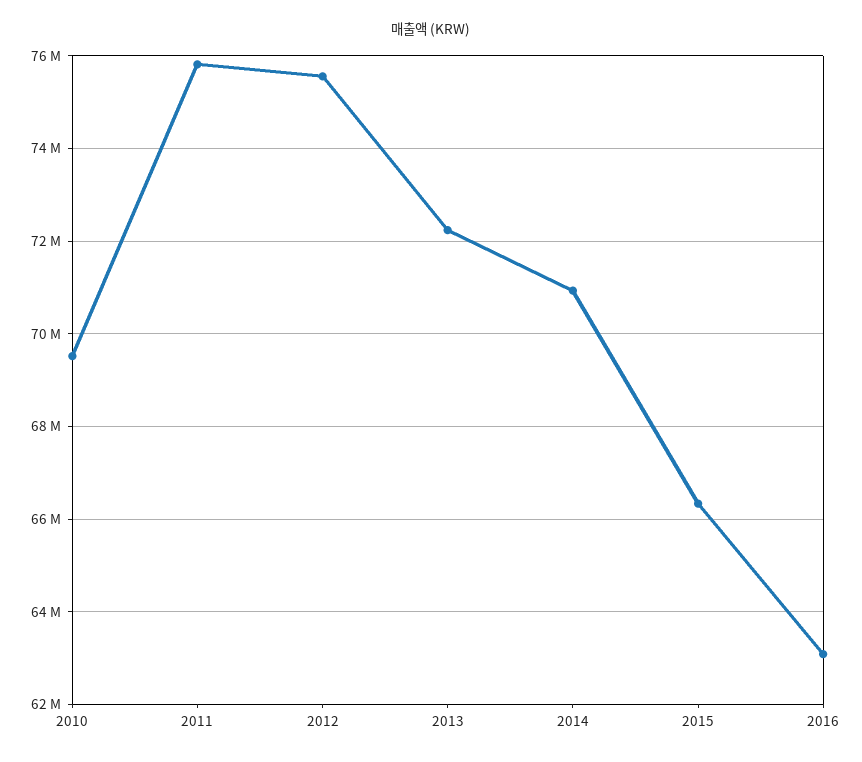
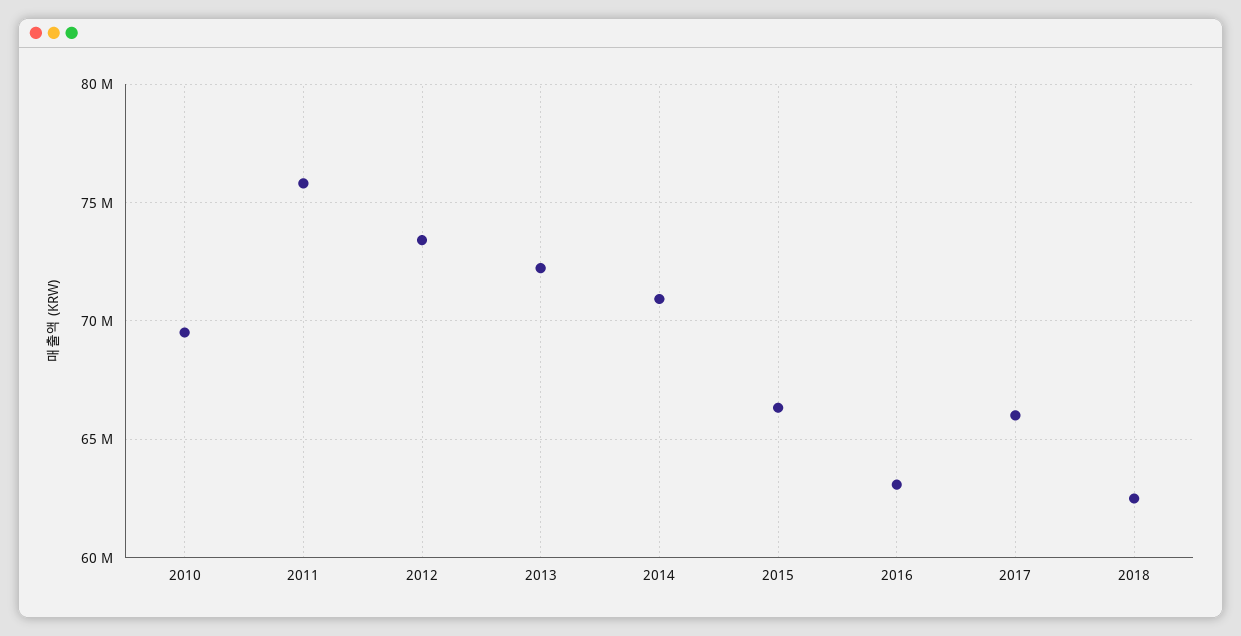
2012: 75600000 -> 73500000
2017: none -> 66000000
2018: none -> 62500000

